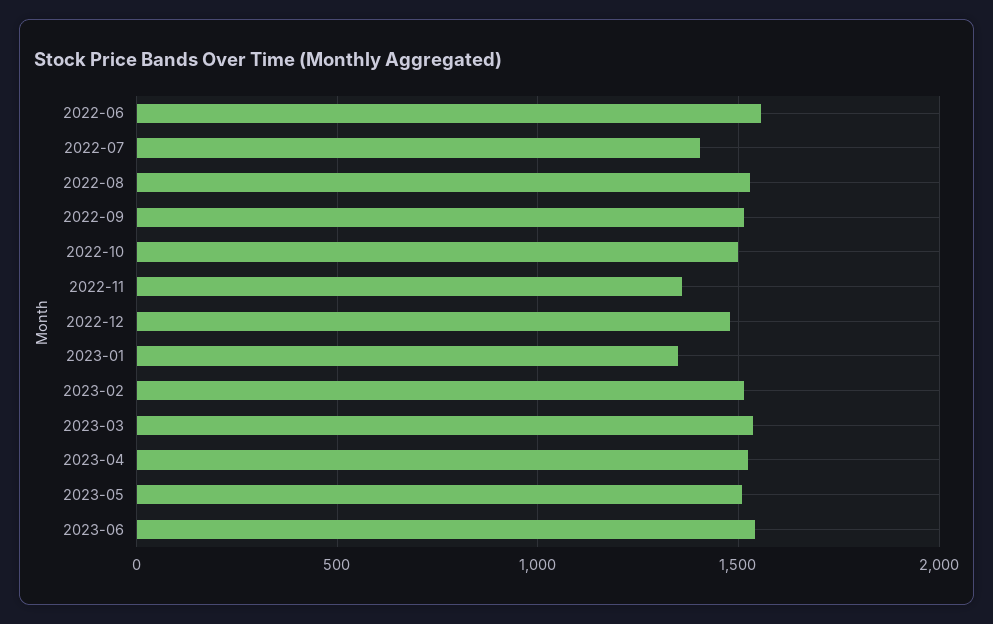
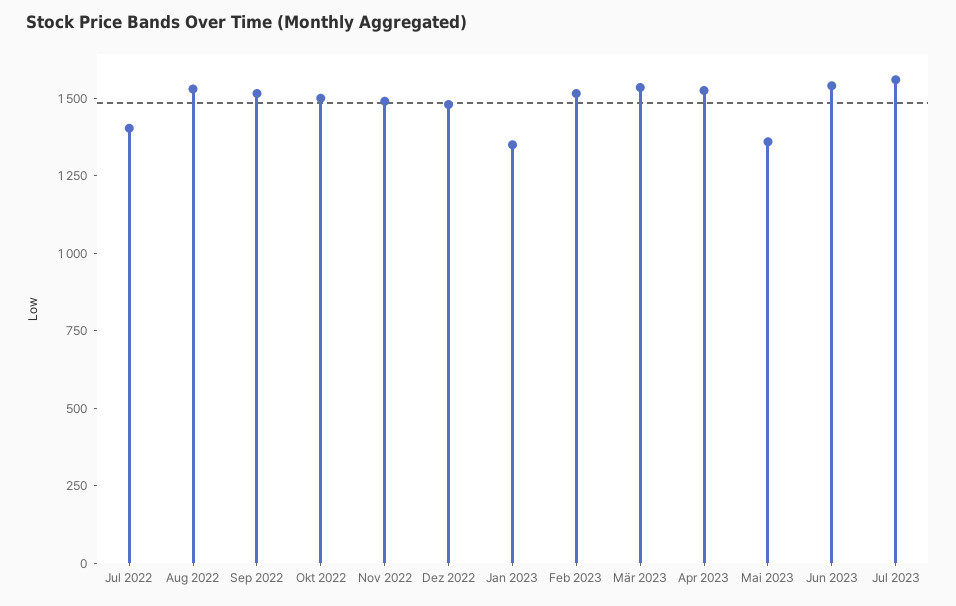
2022-06: 1550 -> none
2022-11: 1350 -> 1500
2023-05: 1500 -> 1350
Jul 2023: none -> 1550

